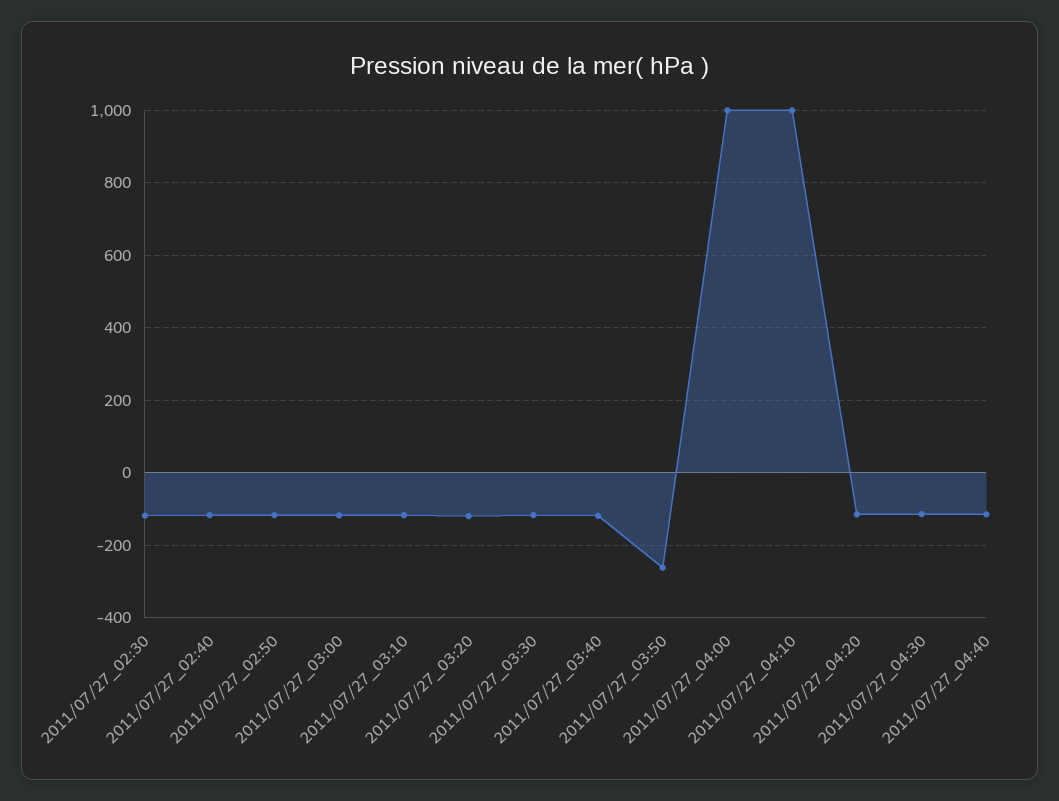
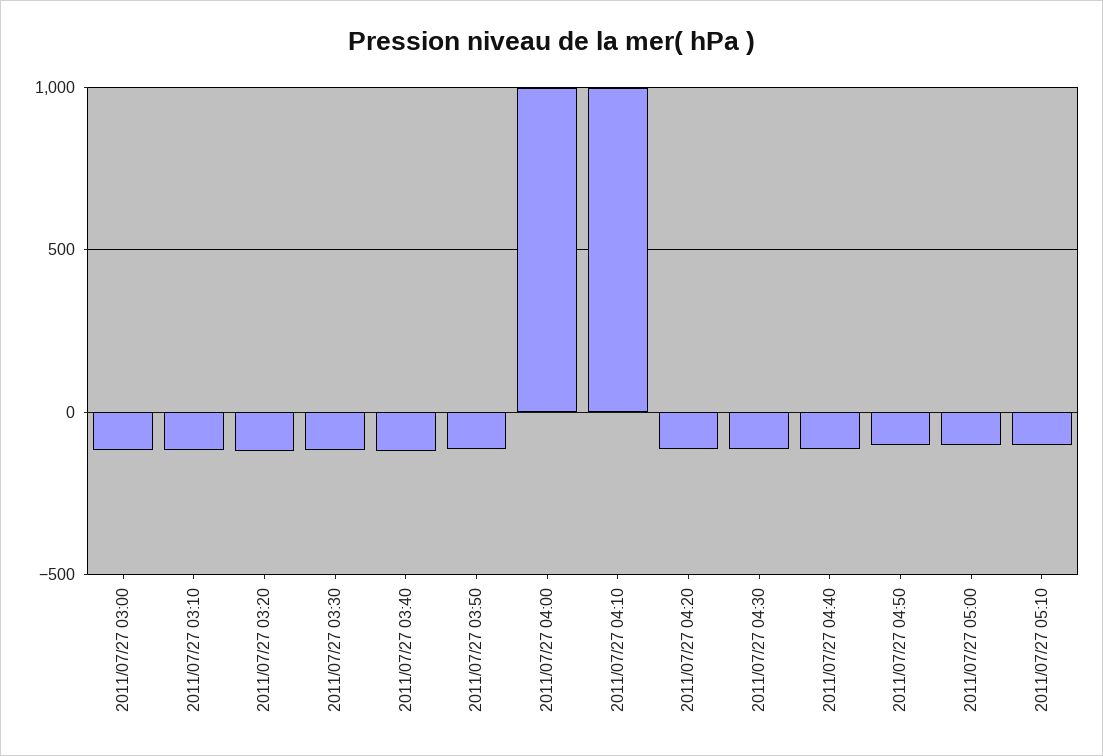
2011/07/27_02:30: -120 -> none
2011/07/27_02:40: -120 -> none
2011/07/27_02:50: -120 -> none
2011/07/27_03:50: -260 -> -100
2011/07/27 04:50: none -> -100
2011/07/27 05:00: none -> -100
2011/07/27 05:10: none -> -100

